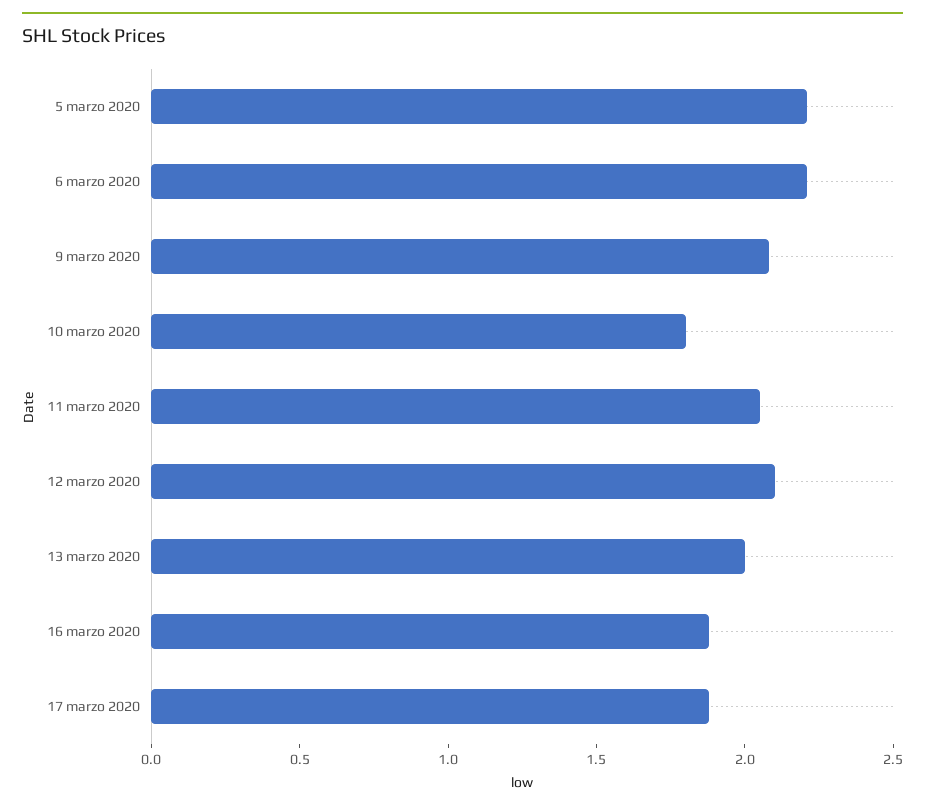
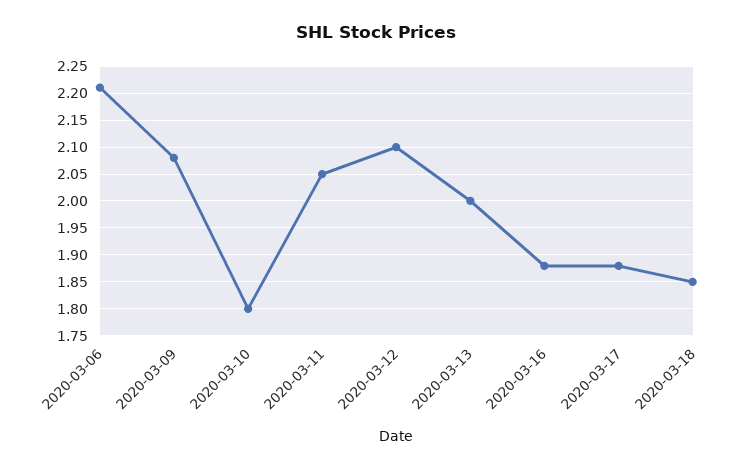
5 marzo 2020: 2.2 -> none
2020-03-18: none -> 1.85

